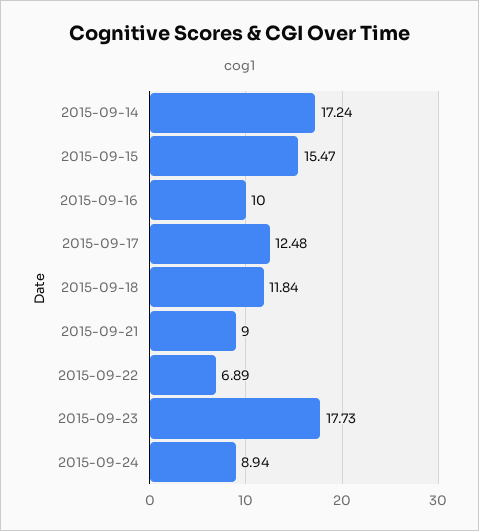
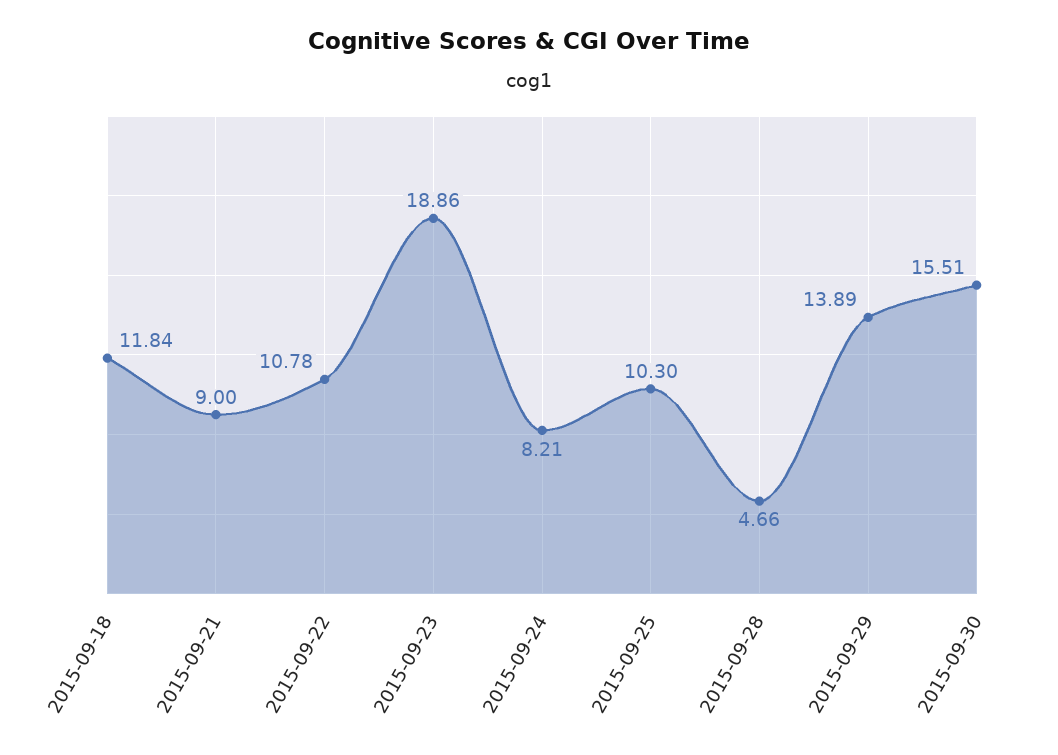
2015-09-14: 17.24 -> none
2015-09-15: 15.47 -> none
2015-09-16: 10 -> none
2015-09-17: 12.48 -> none
2015-09-22: 6.89 -> 10.78
2015-09-23: 17.73 -> 18.86
2015-09-24: 8.94 -> 8.21
2015-09-25: none -> 10.3
2015-09-28: none -> 4.66
2015-09-29: none -> 13.89
2015-09-30: none -> 15.51

